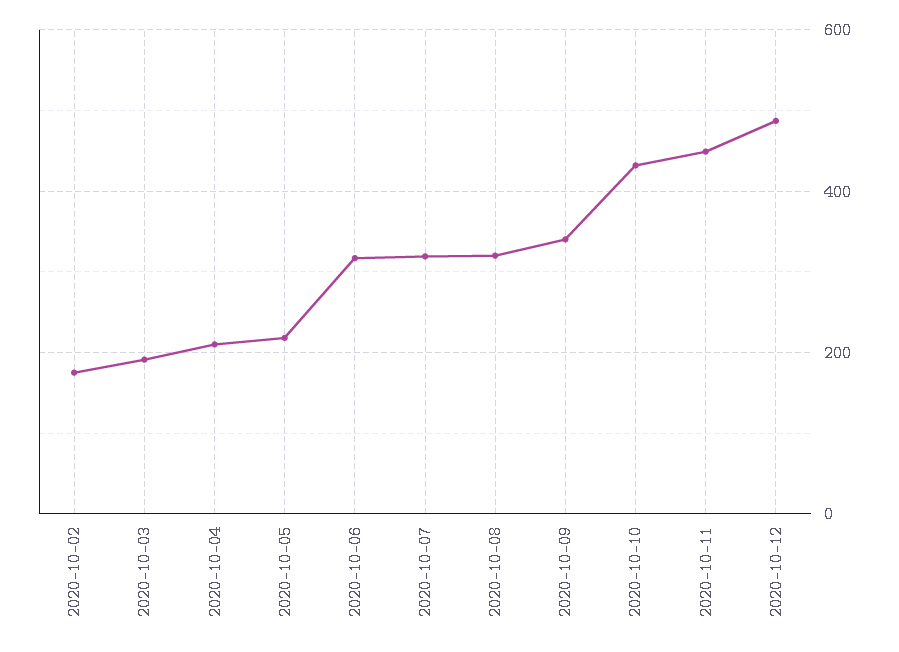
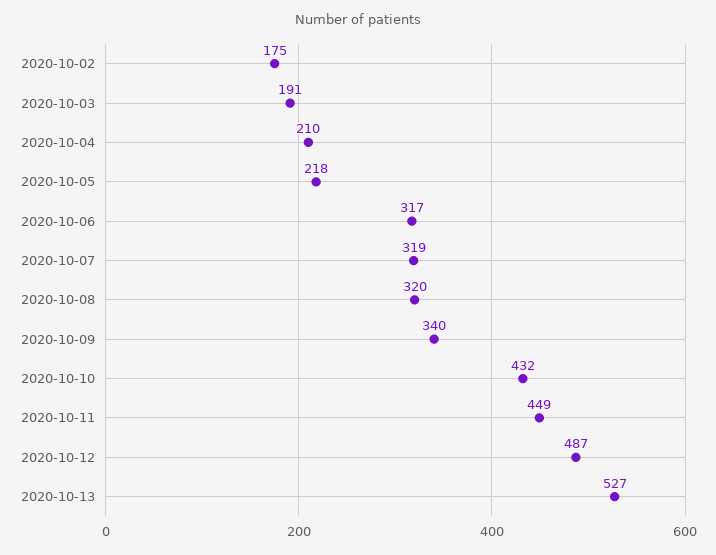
2020-10-13: none -> 527

